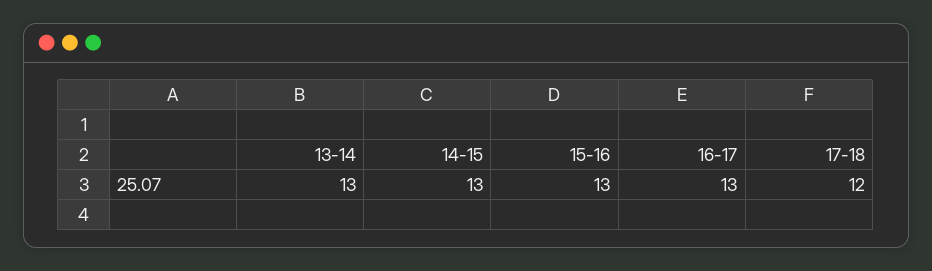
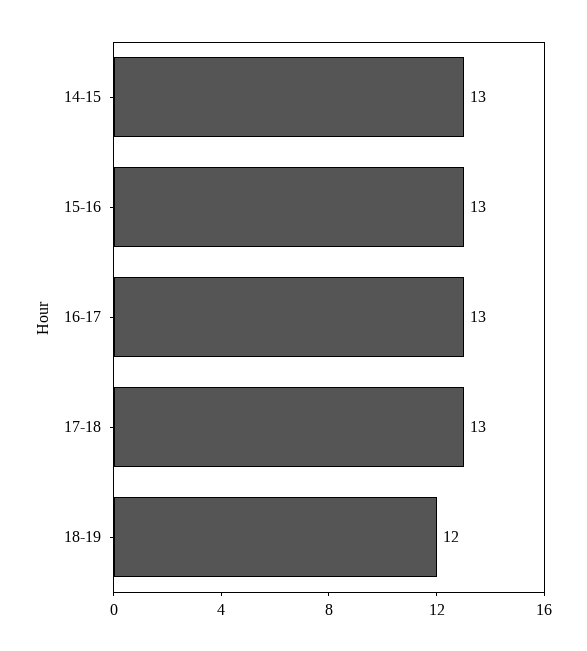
13-14: 13 -> none
17-18: 12 -> 13
18-19: none -> 12

